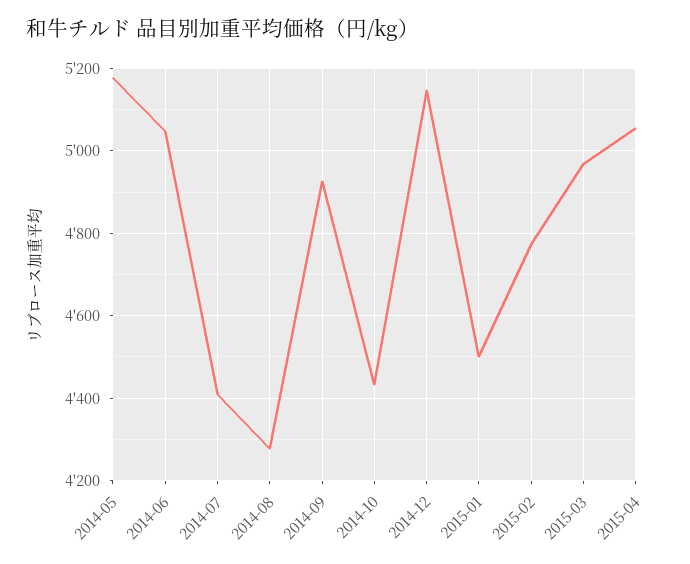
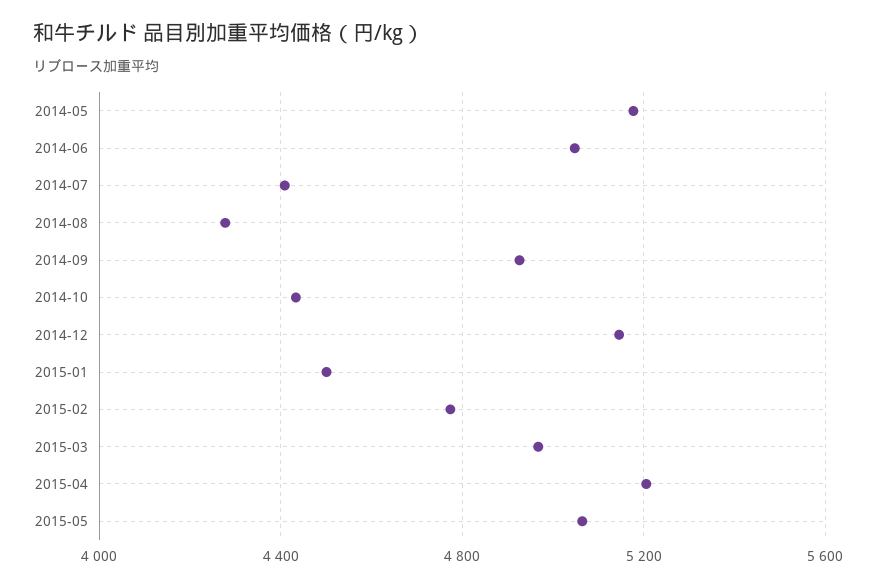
2015-04: 5060 -> 5200
2015-05: none -> 5050

